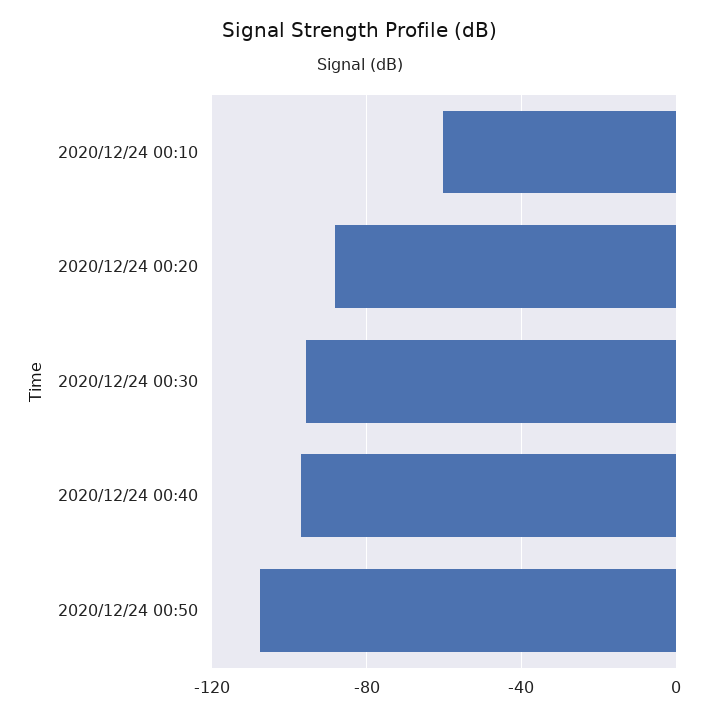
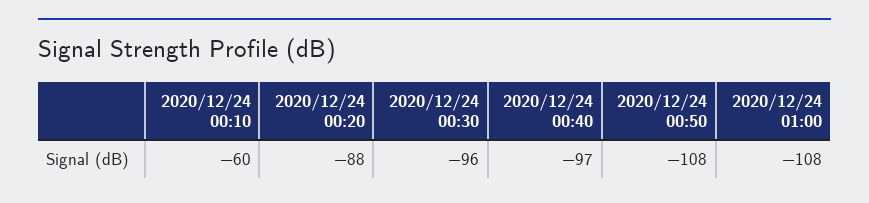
2020/12/24 01:00: none -> -108

